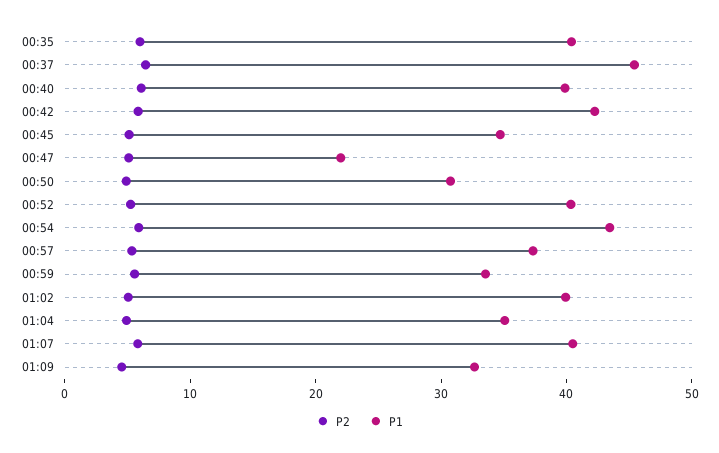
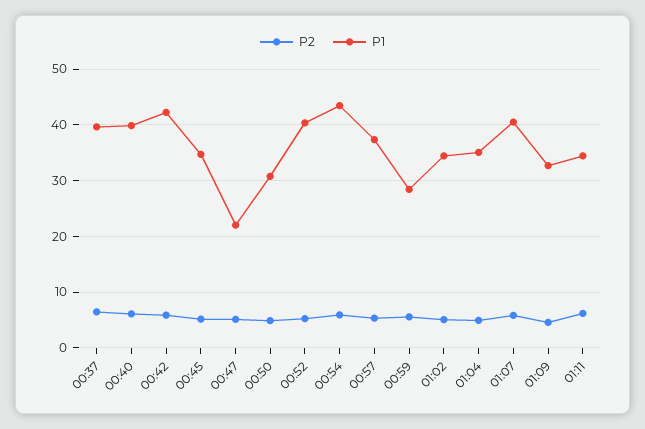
P2, 00:35: 6 -> none
P1, 00:35: 40 -> none
P1, 00:37: 46 -> 40
P1, 00:59: 34 -> 28
P1, 01:02: 40 -> 34
P2, 01:11: none -> 6
P1, 01:11: none -> 34

